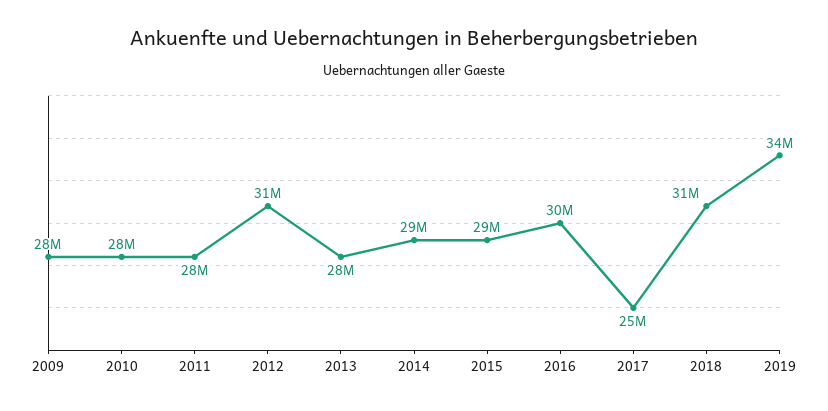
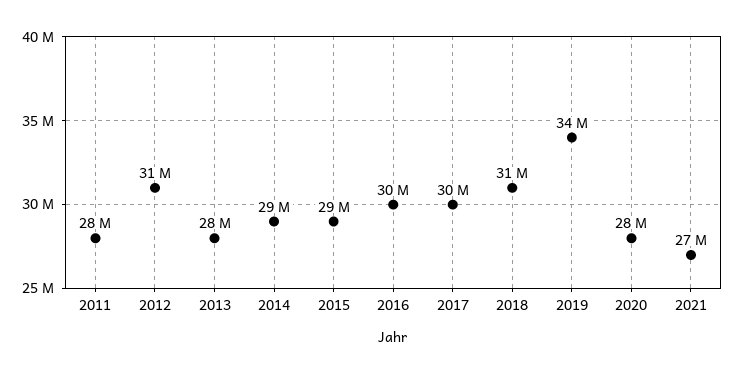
2009: 28000000 -> none
2010: 28000000 -> none
2017: 25000000 -> 30000000
2020: none -> 28000000
2021: none -> 27000000

